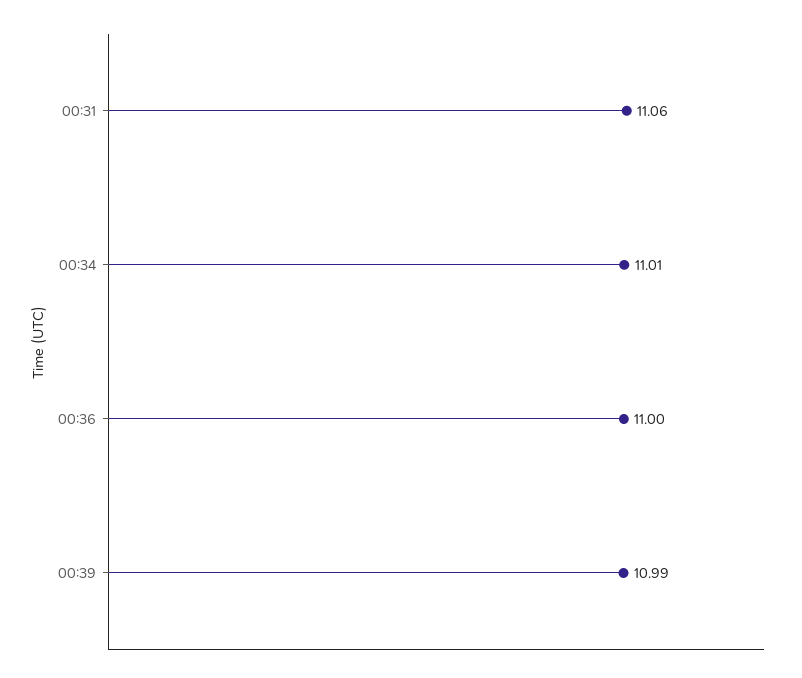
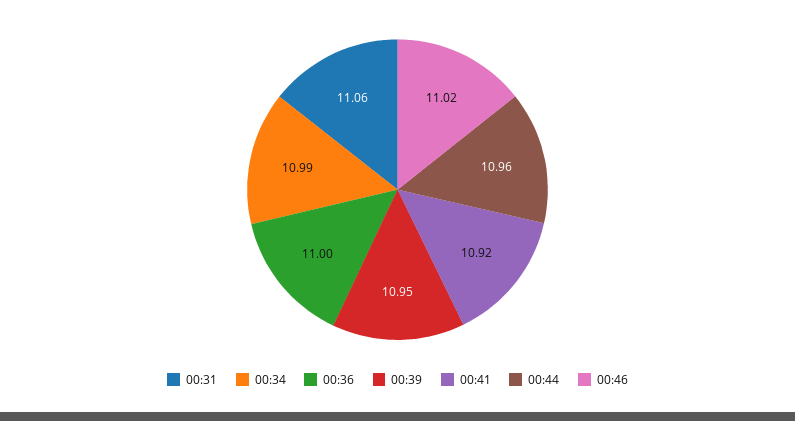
00:34: 11.01 -> 10.99
00:39: 10.99 -> 10.95
00:41: none -> 10.92
00:44: none -> 10.96
00:46: none -> 11.02

